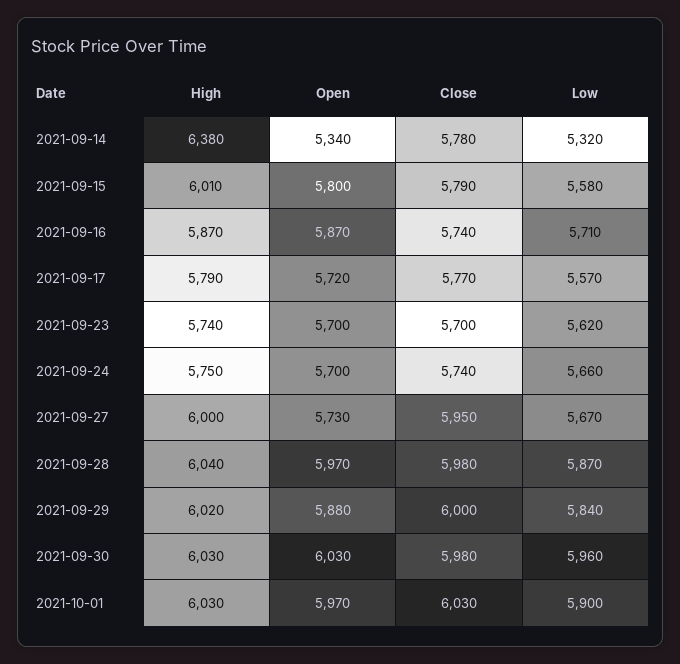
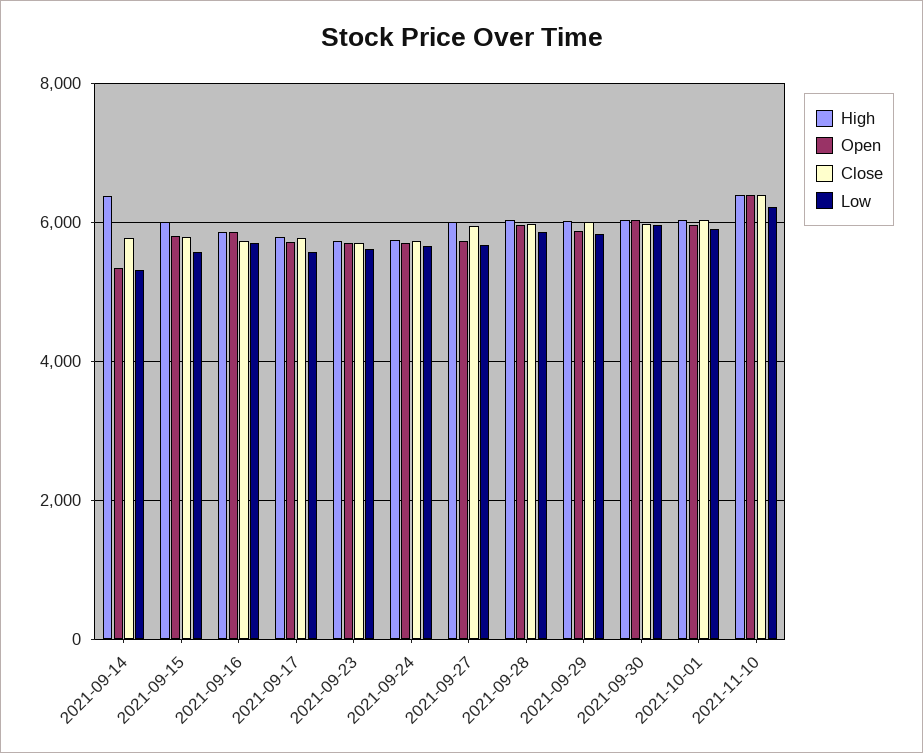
High, 2021-11-10: none -> 6400
Open, 2021-11-10: none -> 6400
Close, 2021-11-10: none -> 6400
Low, 2021-11-10: none -> 6200

